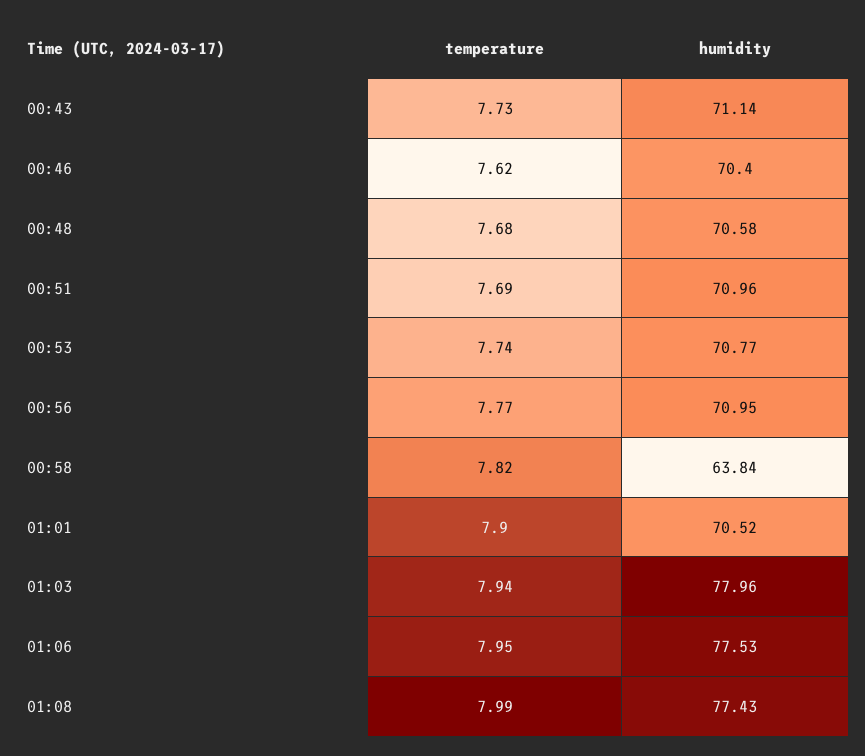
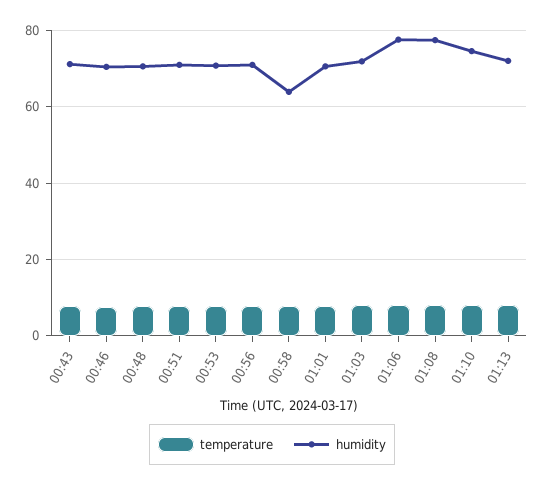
humidity, 01:03: 77.96 -> 72
temperature, 01:10: none -> 8
humidity, 01:10: none -> 74
temperature, 01:13: none -> 8
humidity, 01:13: none -> 72

